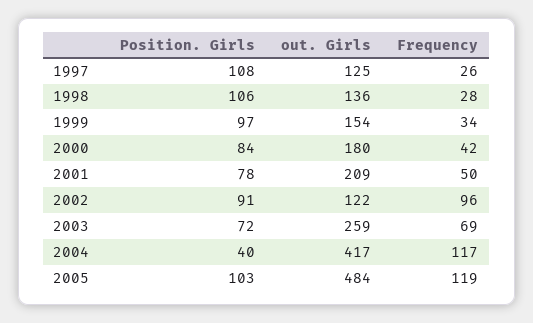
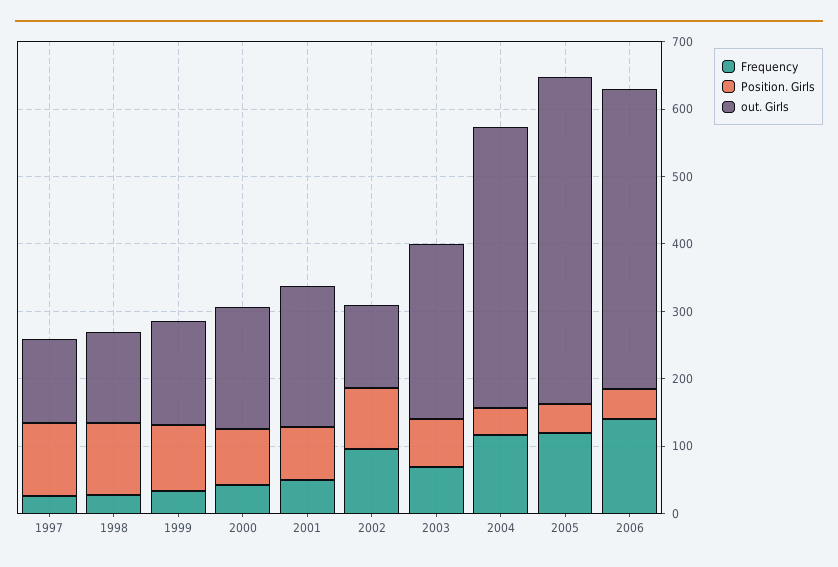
Position. Girls, 2005: 103 -> 40
Frequency, 2006: none -> 140
Position. Girls, 2006: none -> 40
out. Girls, 2006: none -> 440

